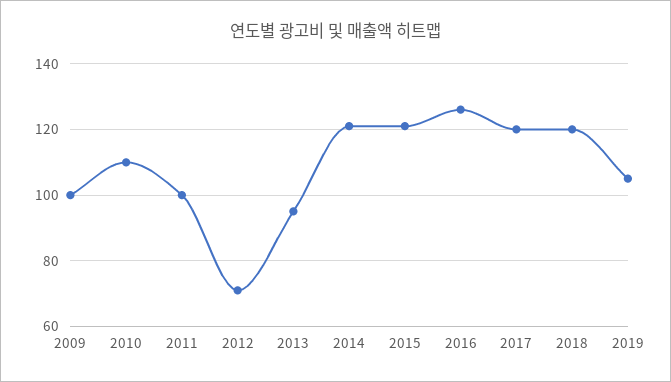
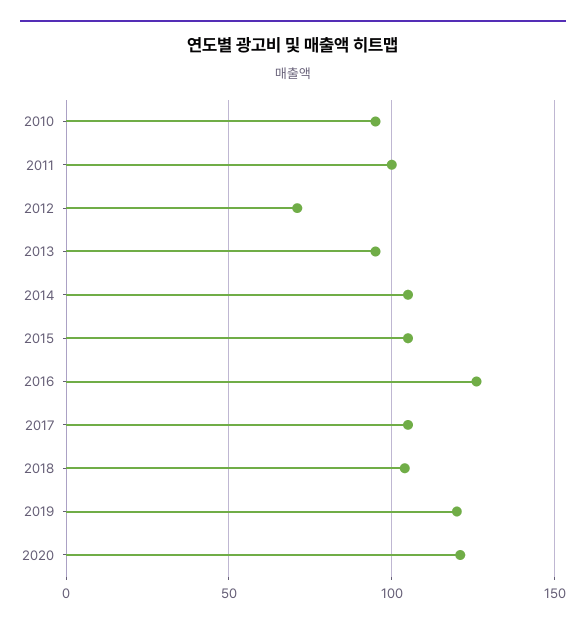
2009: 100 -> none
2010: 110 -> 95
2014: 120 -> 105
2015: 120 -> 105
2017: 120 -> 105
2018: 120 -> 105
2019: 105 -> 120
2020: none -> 120

